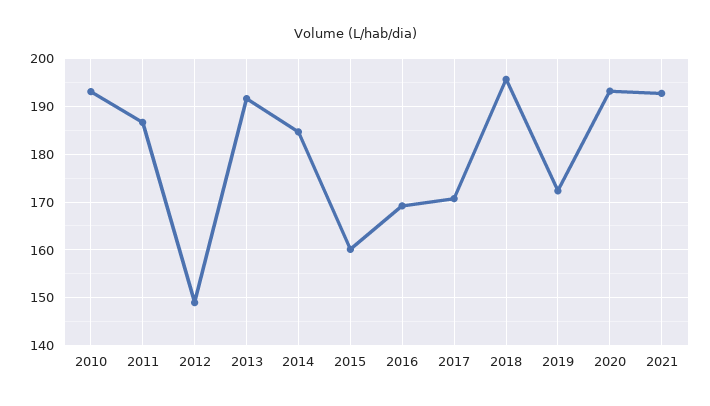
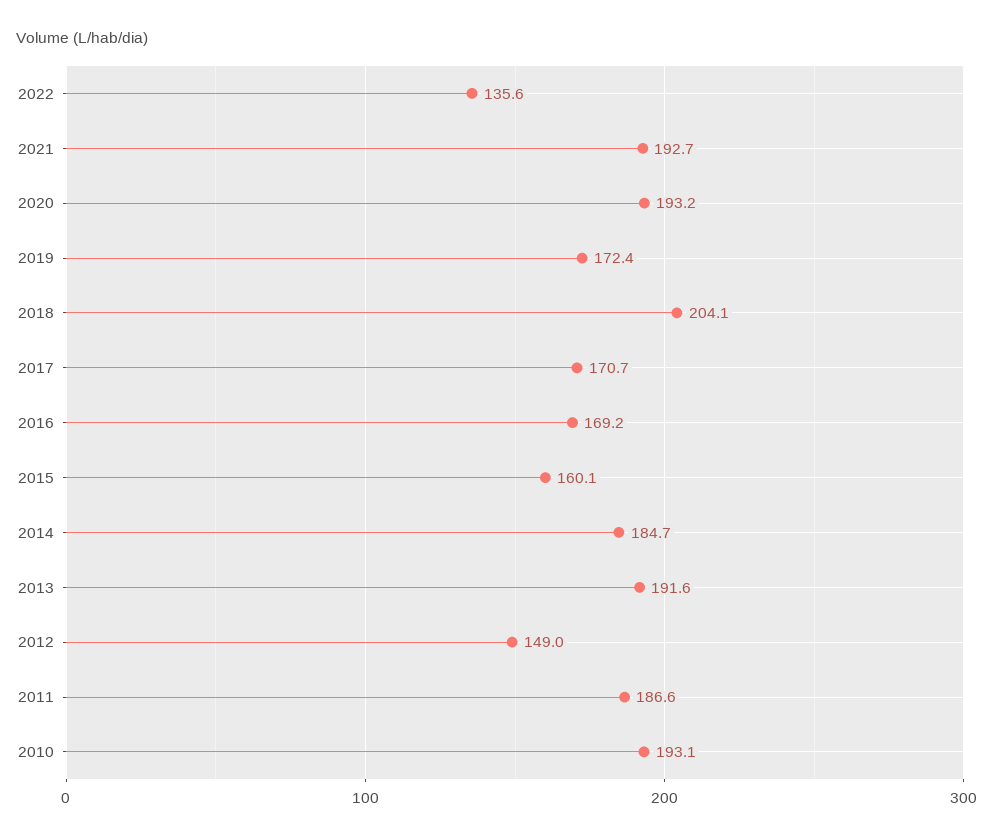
2018: 196 -> 204.1
2022: none -> 135.6

